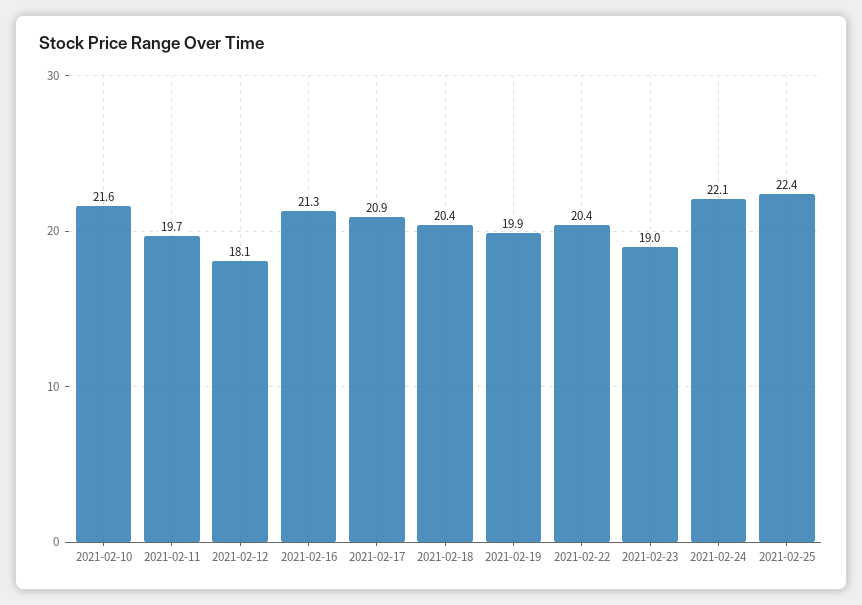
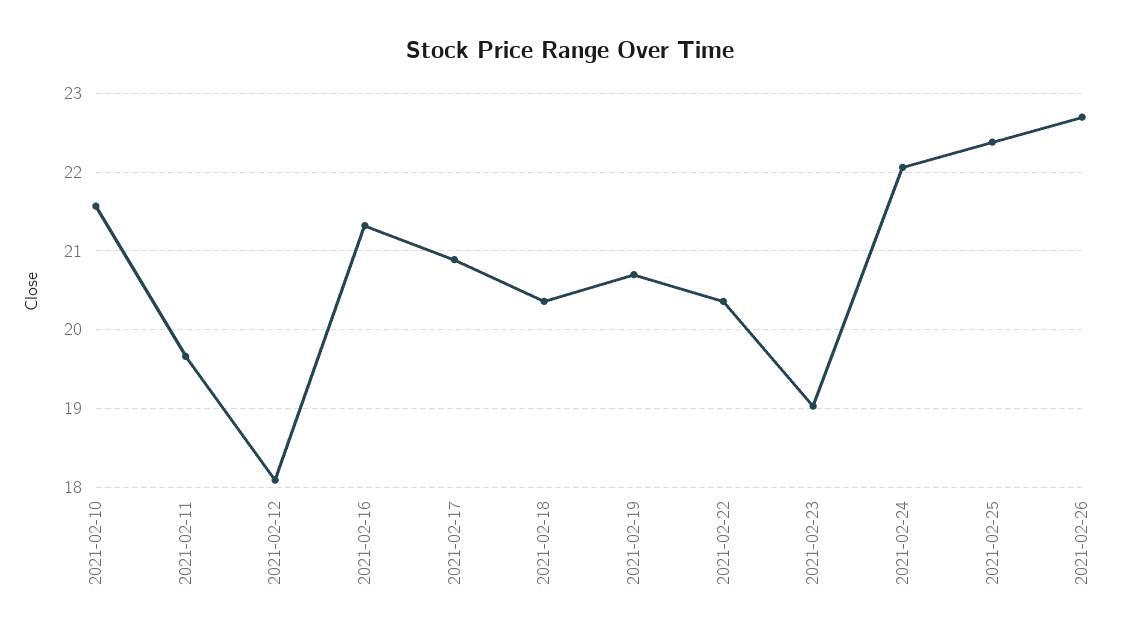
2021-02-19: 19.9 -> 20.7
2021-02-26: none -> 22.7

